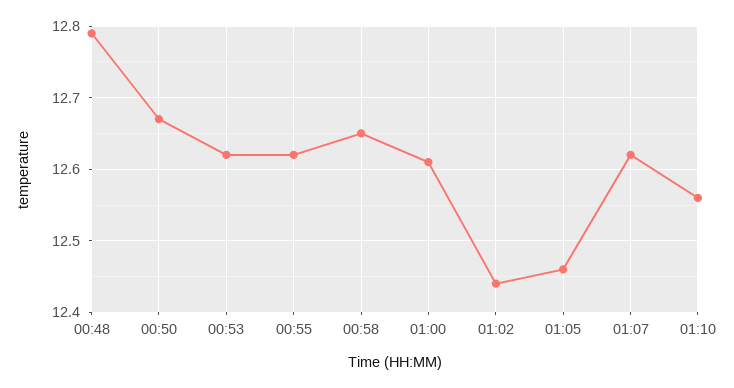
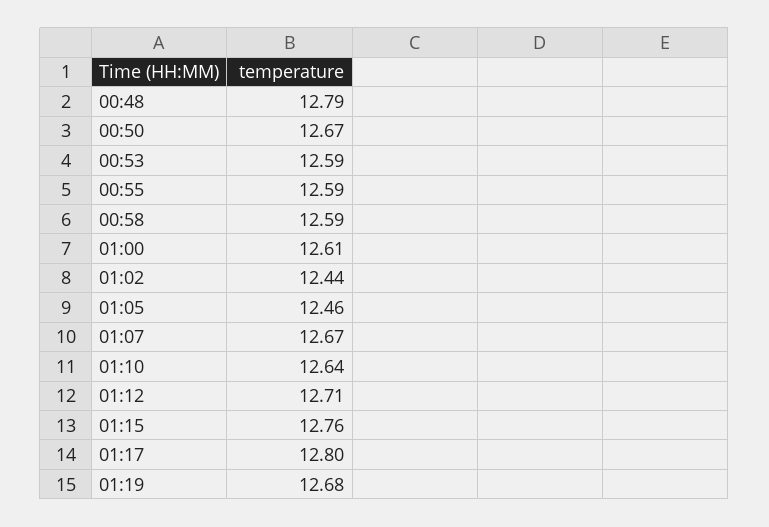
00:53: 12.62 -> 12.59
00:55: 12.62 -> 12.59
00:58: 12.65 -> 12.59
01:07: 12.62 -> 12.67
01:10: 12.56 -> 12.64
01:12: none -> 12.71
01:15: none -> 12.76
01:17: none -> 12.8
01:19: none -> 12.68

